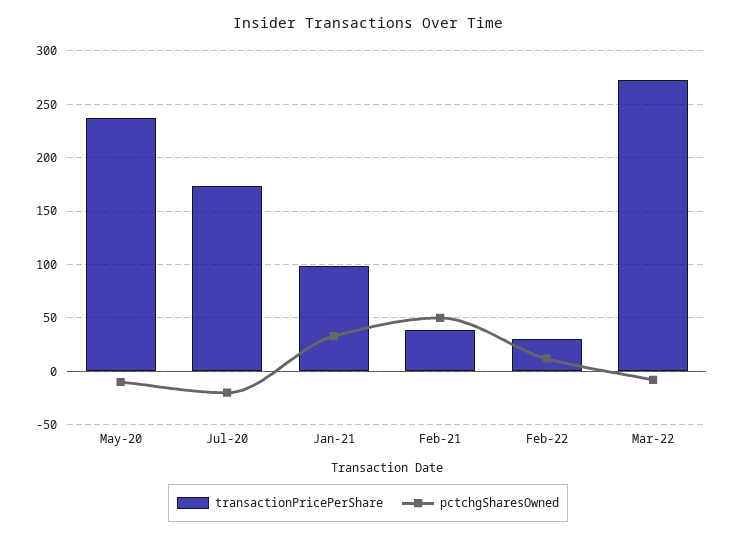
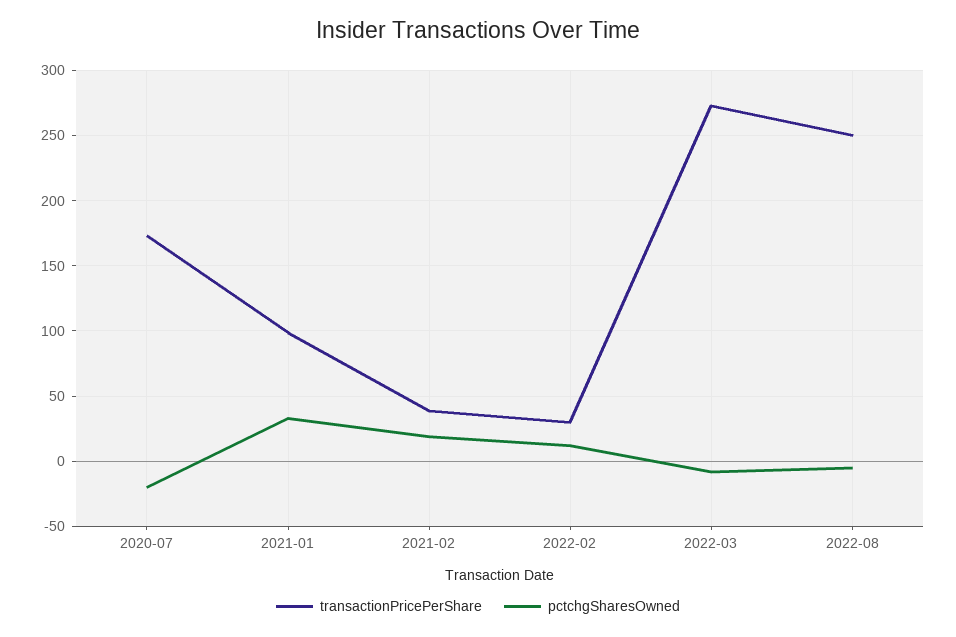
transactionPricePerShare, May-20: 240 -> none
pctchgSharesOwned, May-20: -10 -> none
pctchgSharesOwned, Feb-21: 50 -> 20
transactionPricePerShare, 2022-08: none -> 250
pctchgSharesOwned, 2022-08: none -> -5

